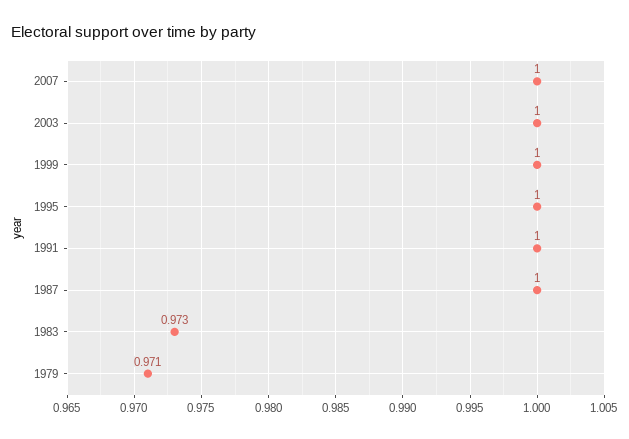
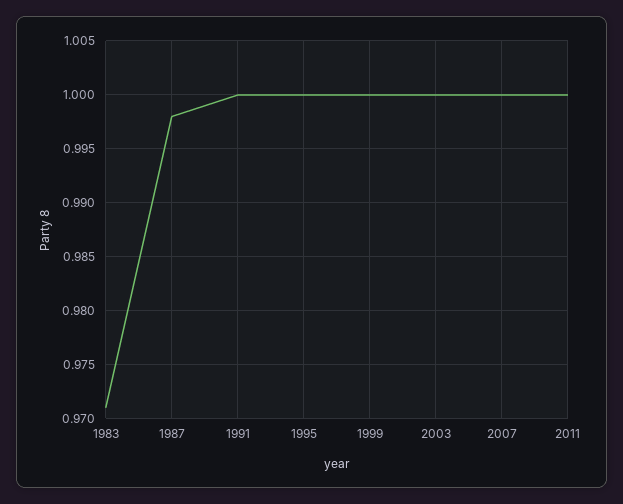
1987: 1 -> 0.998
1983: 0.973 -> 0.971
1979: 0.971 -> none
2011: none -> 1

